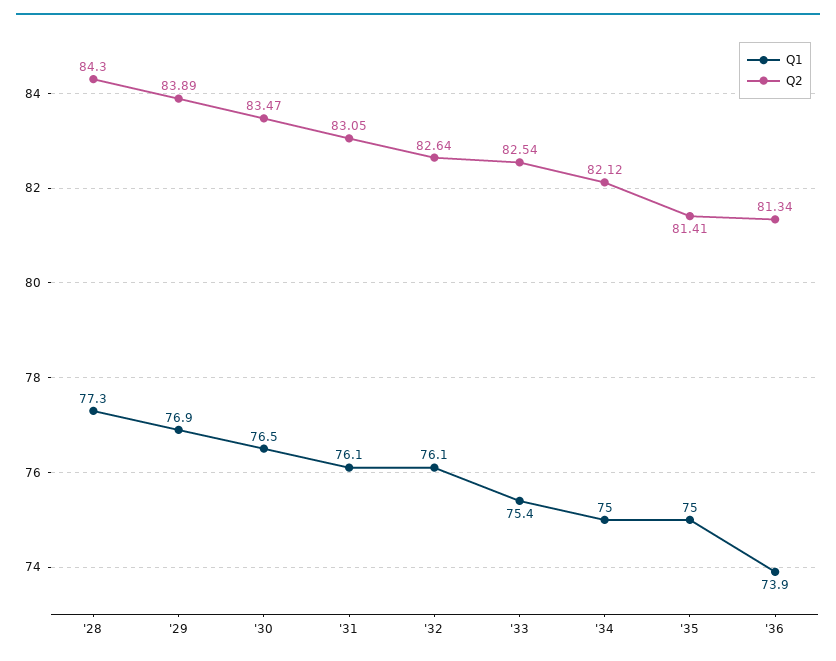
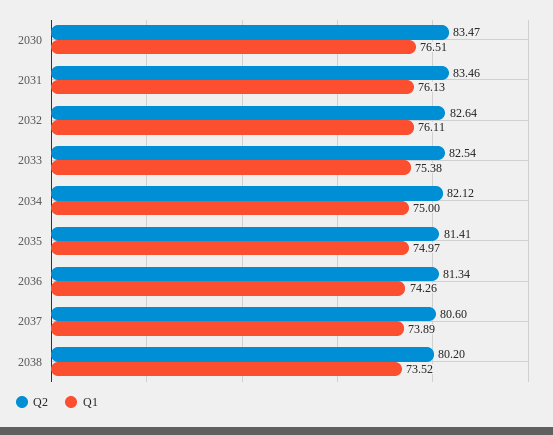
Q1, '28: 77.3 -> none
Q2, '28: 84.3 -> none
Q1, '29: 76.9 -> none
Q2, '29: 83.89 -> none
Q2, '31: 83.05 -> 83.46
Q1, '36: 73.9 -> 74.26
Q2, 2037: none -> 80.6
Q1, 2037: none -> 73.89
Q2, 2038: none -> 80.2
Q1, 2038: none -> 73.52

